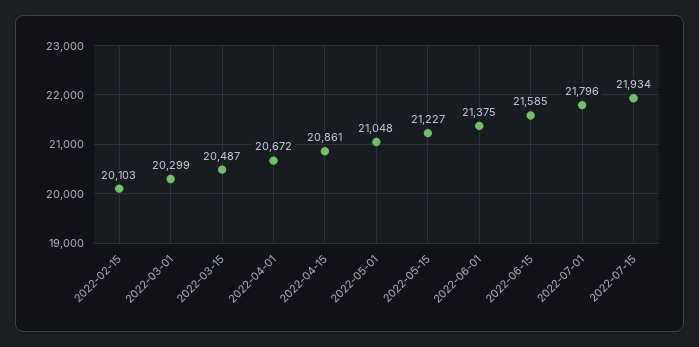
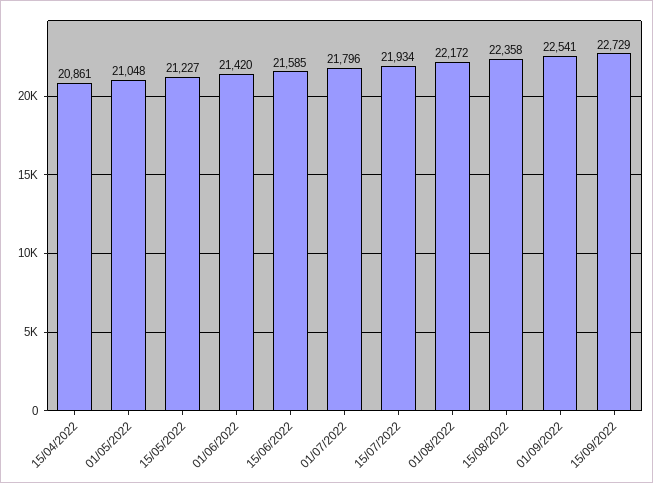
2022-02-15: 20103 -> none
2022-03-01: 20299 -> none
2022-03-15: 20487 -> none
2022-04-01: 20672 -> none
2022-06-01: 21375 -> 21420
01/08/2022: none -> 22172
15/08/2022: none -> 22358
01/09/2022: none -> 22541
15/09/2022: none -> 22729

